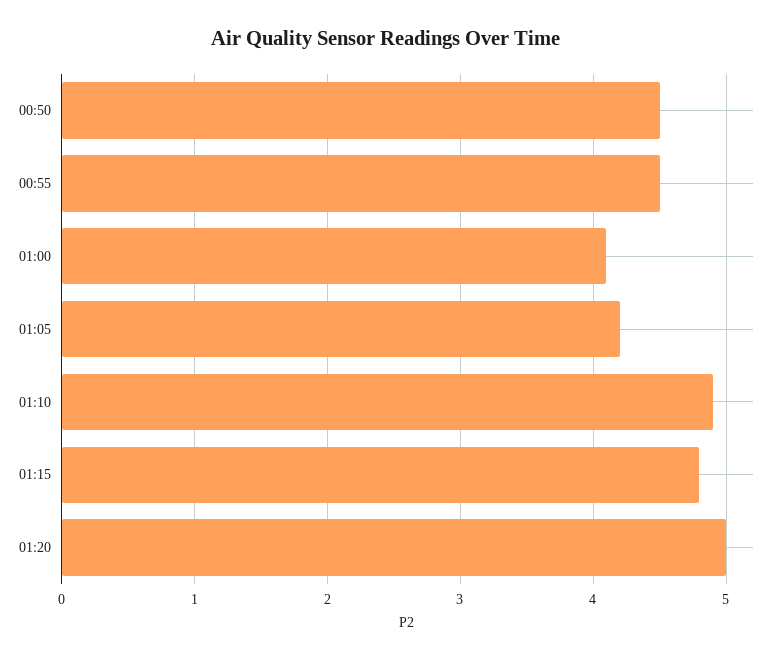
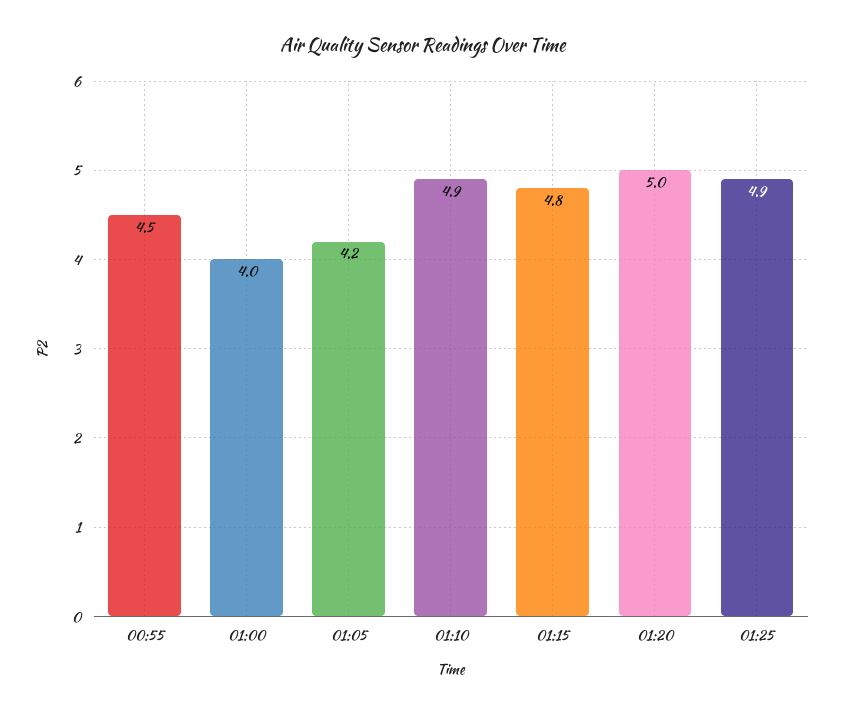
00:50: 4.5 -> none
01:00: 4.1 -> 4
01:25: none -> 4.9

